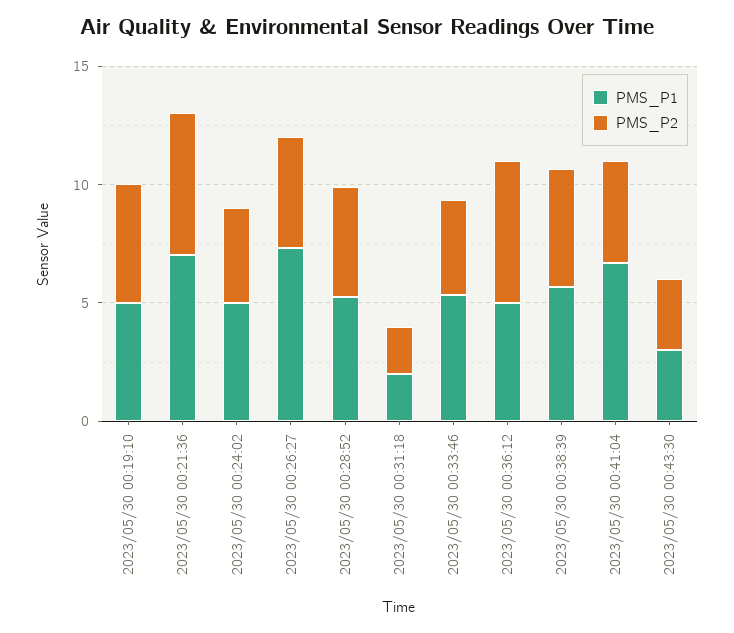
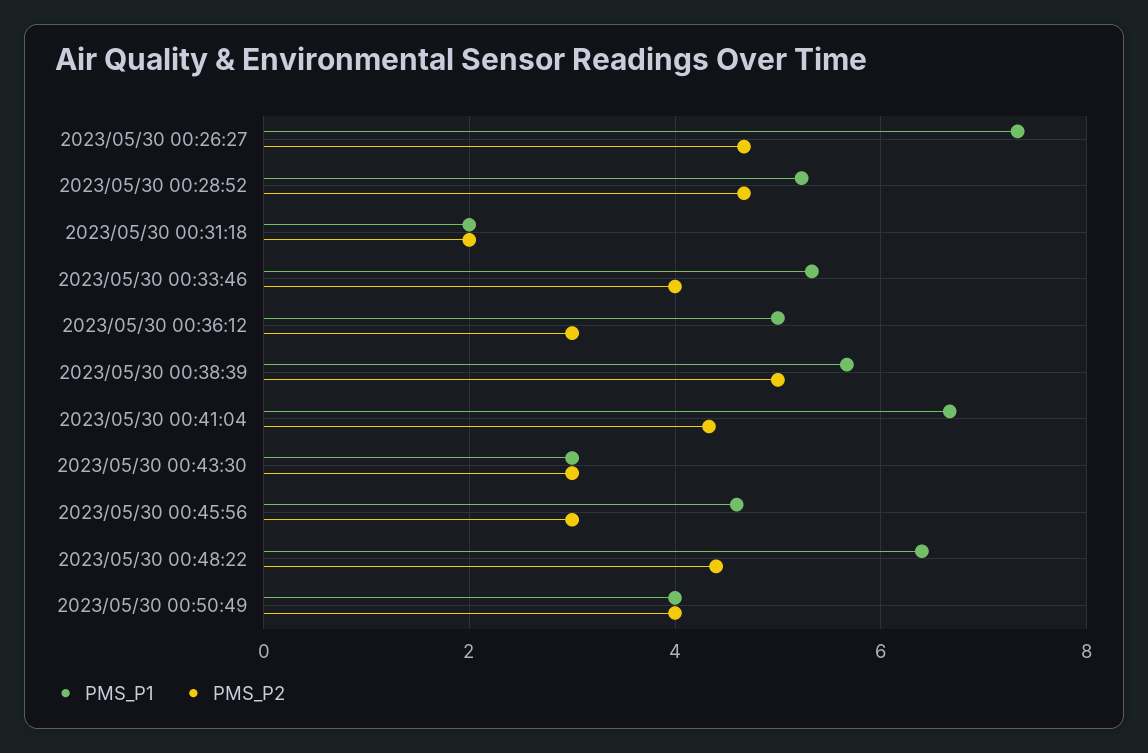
PMS_P1, 2023/05/30 00:19:10: 5 -> none
PMS_P2, 2023/05/30 00:19:10: 5 -> none
PMS_P1, 2023/05/30 00:21:36: 7 -> none
PMS_P2, 2023/05/30 00:21:36: 6 -> none
PMS_P1, 2023/05/30 00:24:02: 5 -> none
PMS_P2, 2023/05/30 00:24:02: 4 -> none
PMS_P2, 2023/05/30 00:36:12: 6 -> 3
PMS_P1, 2023/05/30 00:45:56: none -> 4.6
PMS_P2, 2023/05/30 00:45:56: none -> 3
PMS_P1, 2023/05/30 00:48:22: none -> 6.4
PMS_P2, 2023/05/30 00:48:22: none -> 4.4
PMS_P1, 2023/05/30 00:50:49: none -> 4
PMS_P2, 2023/05/30 00:50:49: none -> 4

